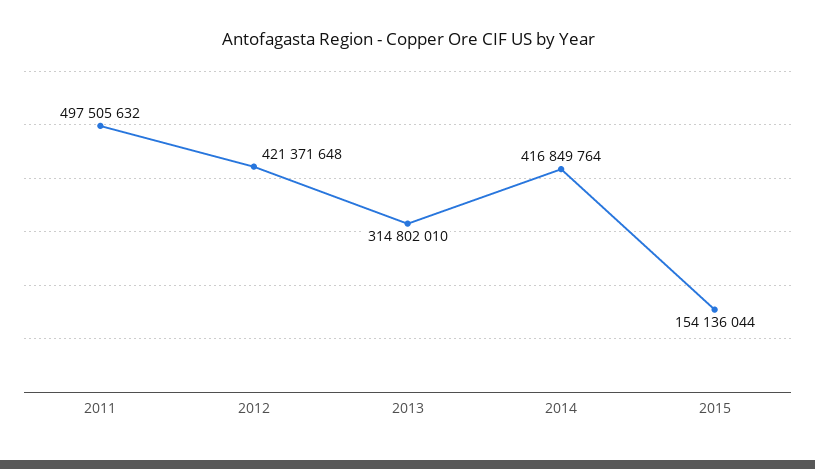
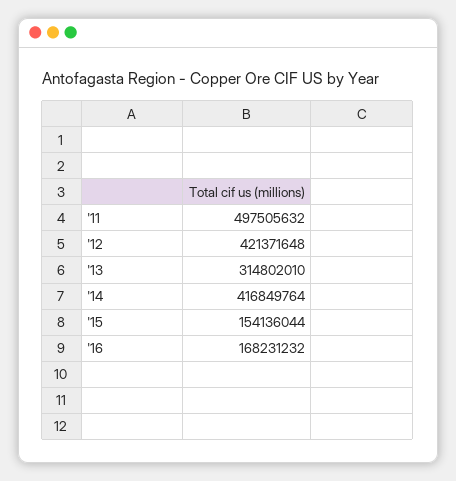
'16: none -> 168231232

